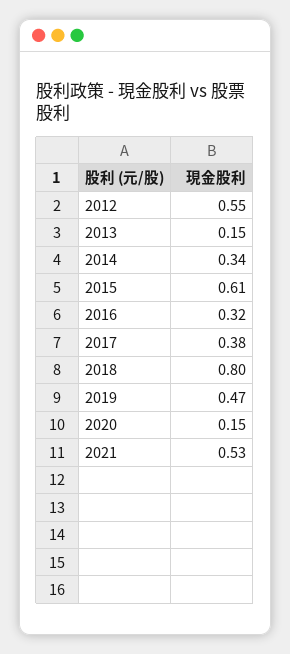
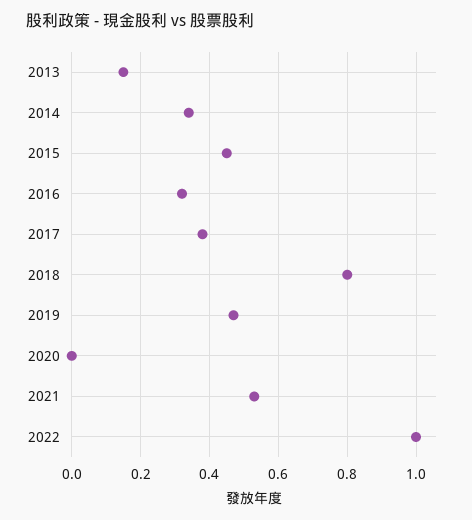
2012: 0.55 -> none
2015: 0.61 -> 0.45
2020: 0.15 -> 0
2022: none -> 1

